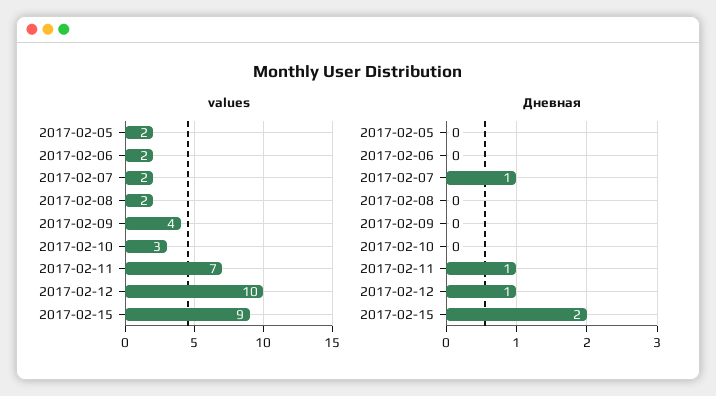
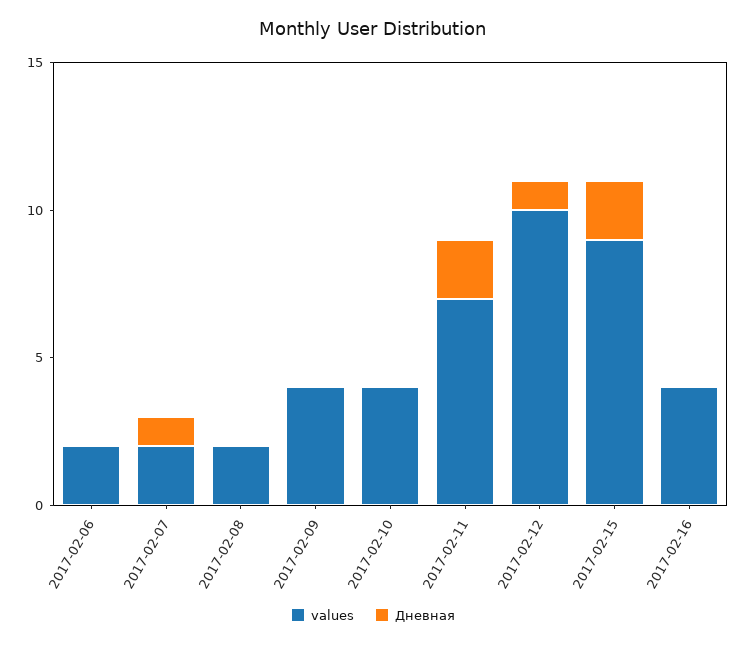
values, 2017-02-05: 2 -> none
values, 2017-02-10: 3 -> 4
Дневная, 2017-02-05: 0 -> none
Дневная, 2017-02-11: 1 -> 2
values, 2017-02-16: none -> 4
Дневная, 2017-02-16: none -> 0

